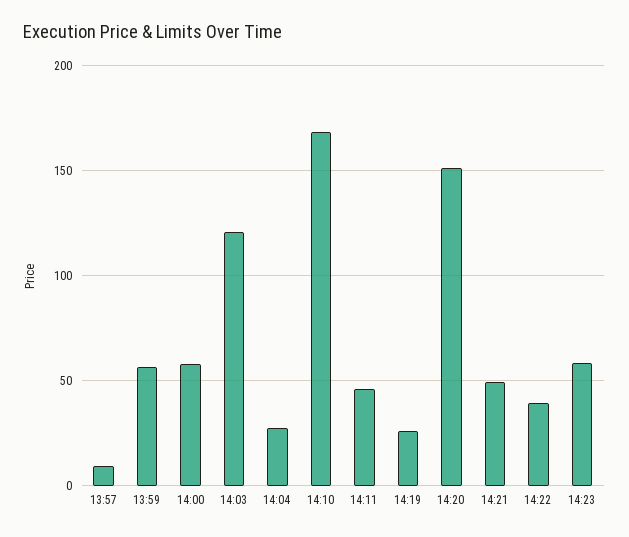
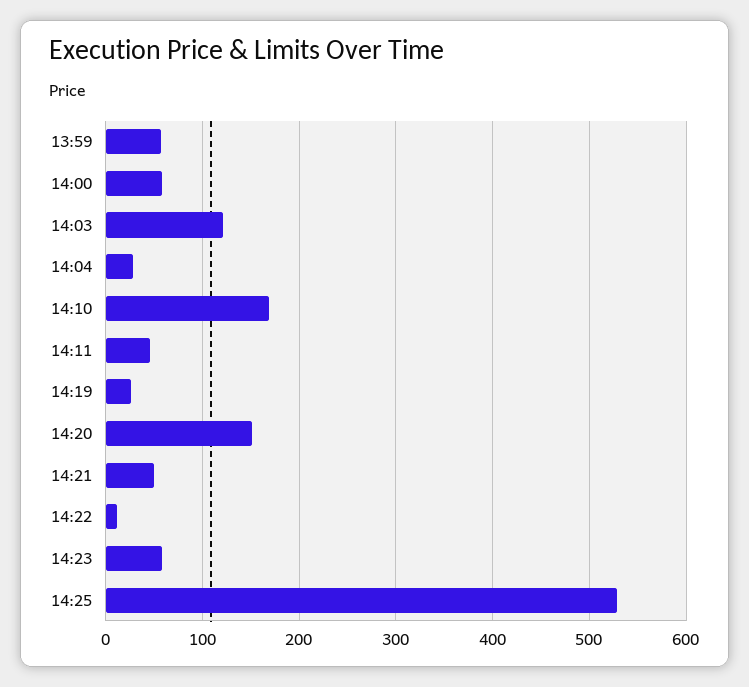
13:57: 10 -> none
14:22: 40 -> 10
14:25: none -> 530

